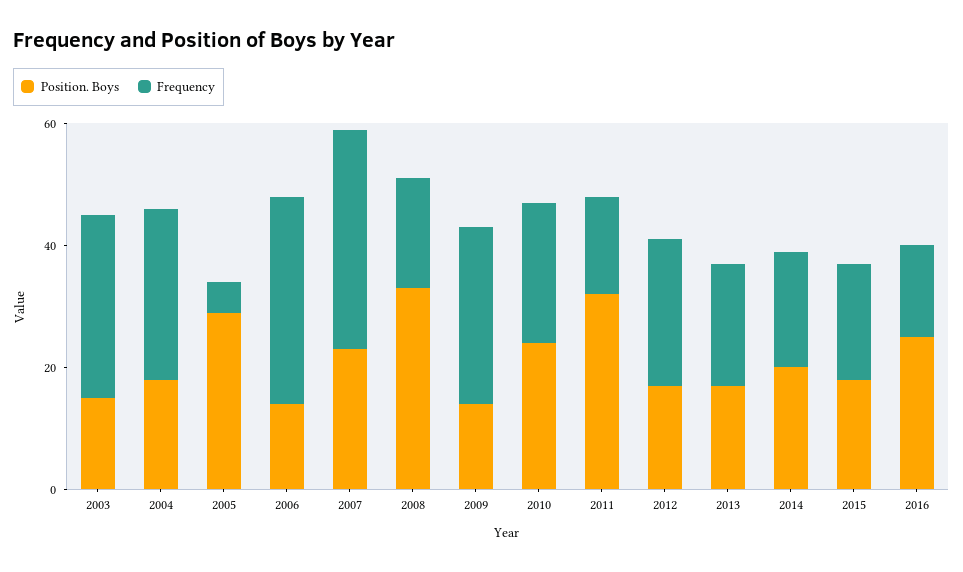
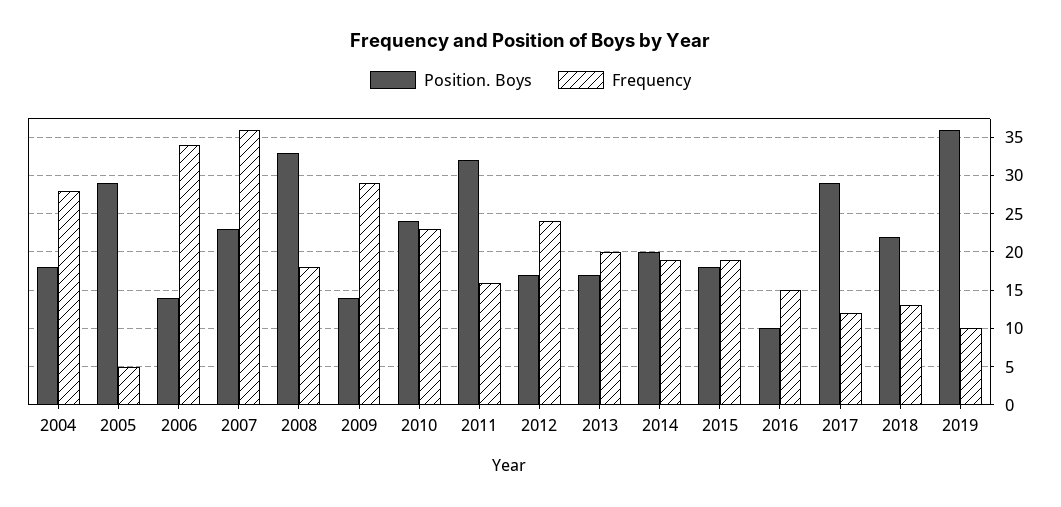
Position. Boys, 2003: 15 -> none
Frequency, 2003: 30 -> none
Position. Boys, 2016: 25 -> 10
Position. Boys, 2017: none -> 29
Frequency, 2017: none -> 12
Position. Boys, 2018: none -> 22
Frequency, 2018: none -> 13
Position. Boys, 2019: none -> 36
Frequency, 2019: none -> 10

